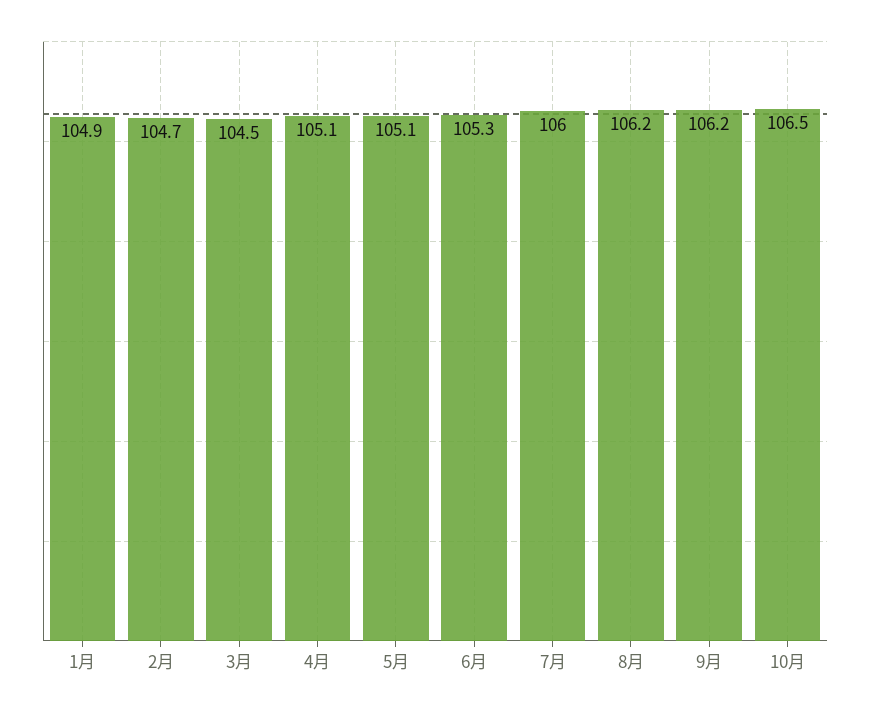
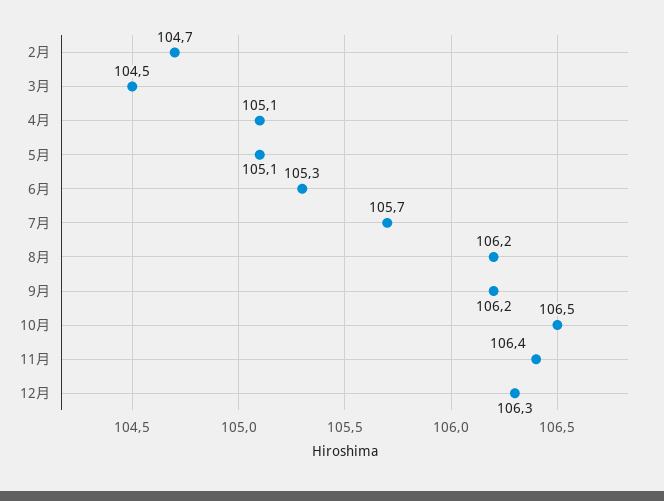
1月: 104.9 -> none
7月: 106 -> 105.7
11月: none -> 106.4
12月: none -> 106.3

